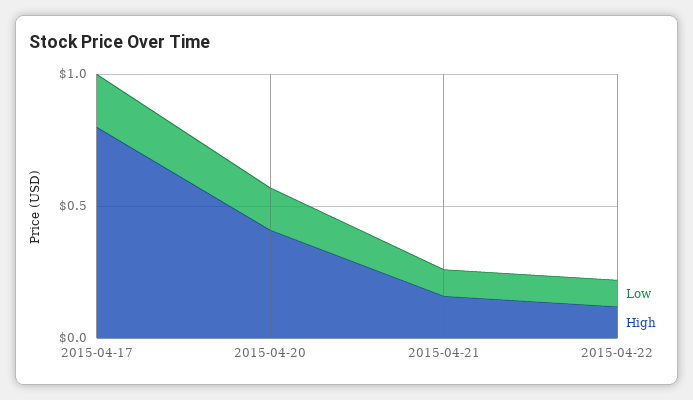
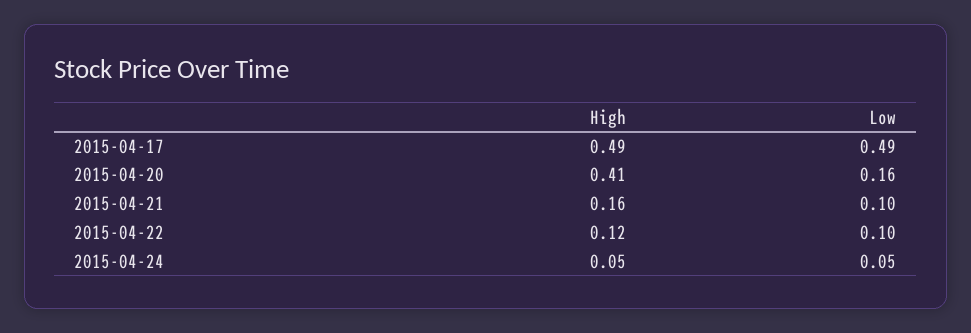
Low, 2015-04-17: 0.2 -> 0.49
High, 2015-04-17: 0.8 -> 0.49
High, 2015-04-24: none -> 0.05
Low, 2015-04-24: none -> 0.05

